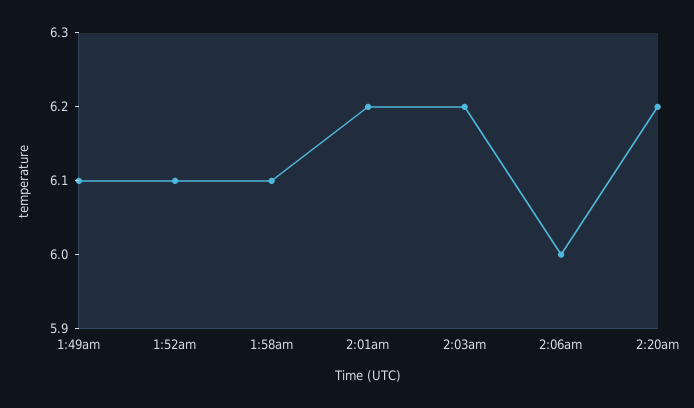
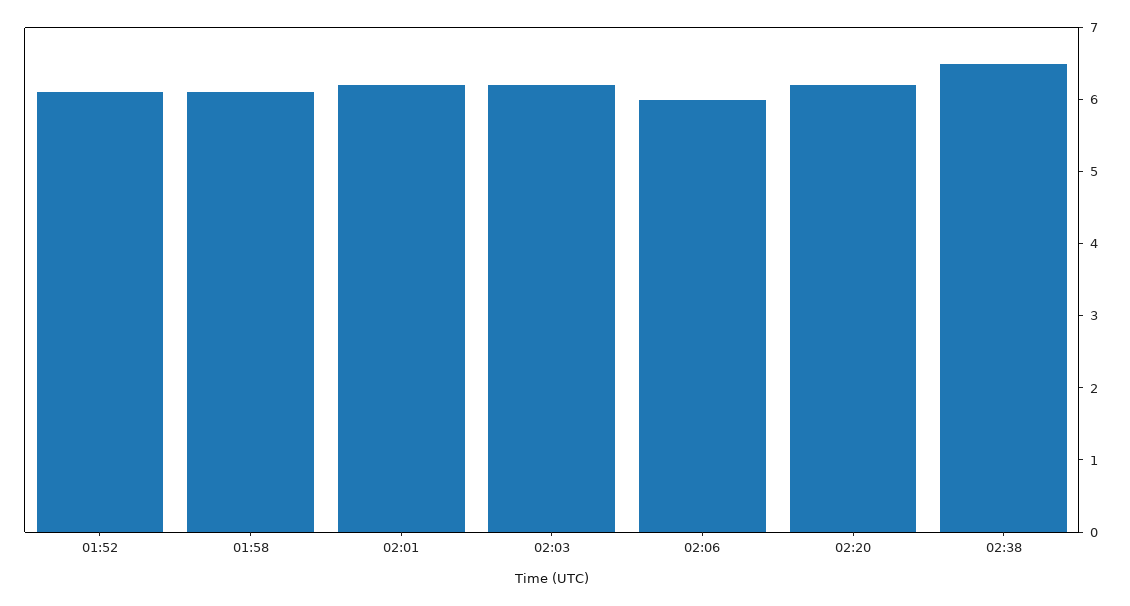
1:49am: 6.1 -> none
02:38: none -> 6.5

